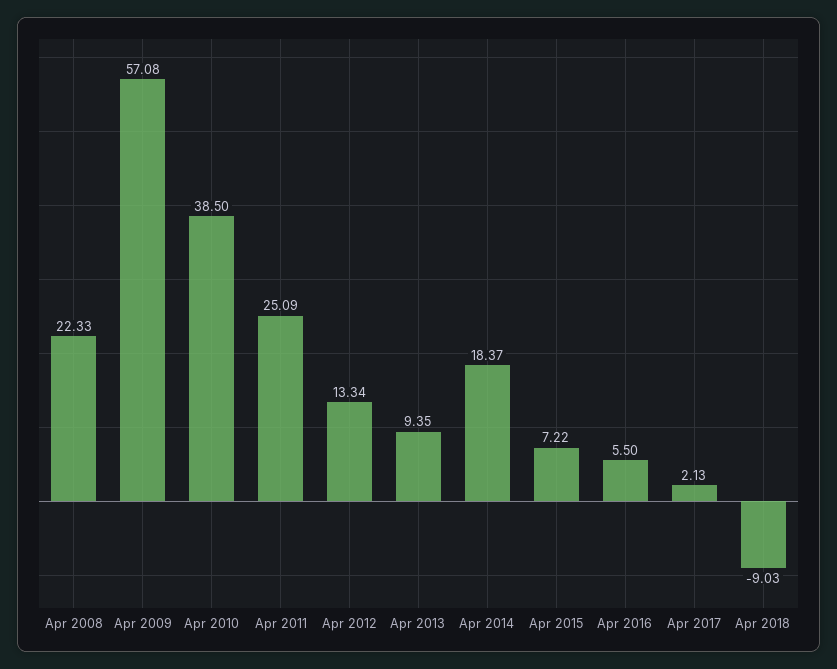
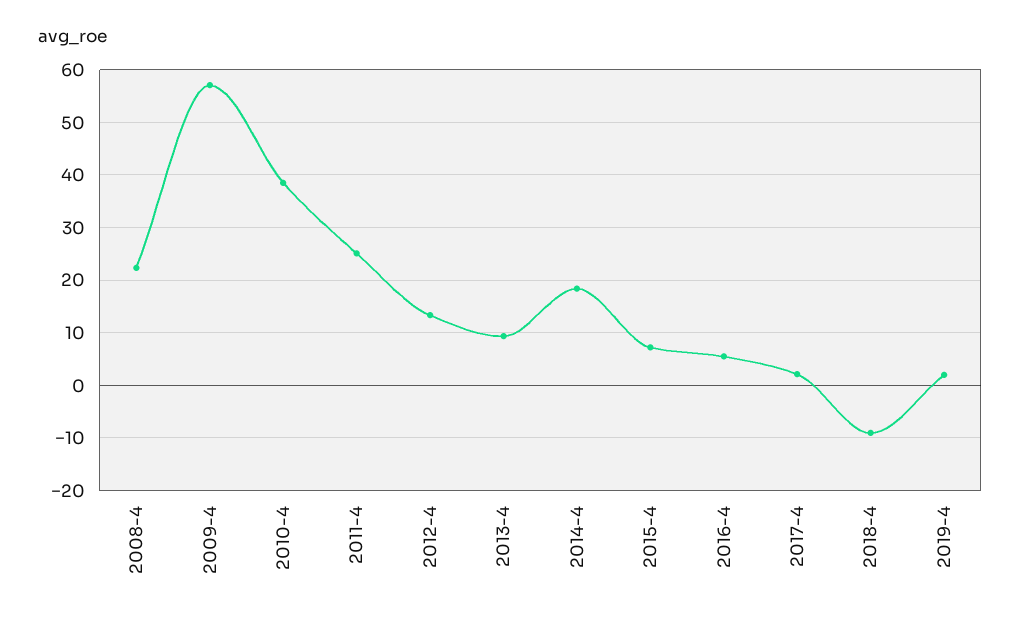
2019-4: none -> 2

